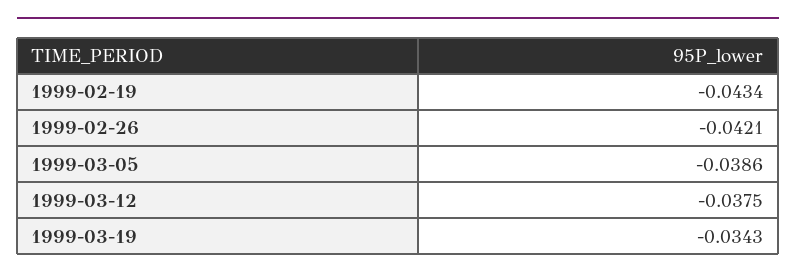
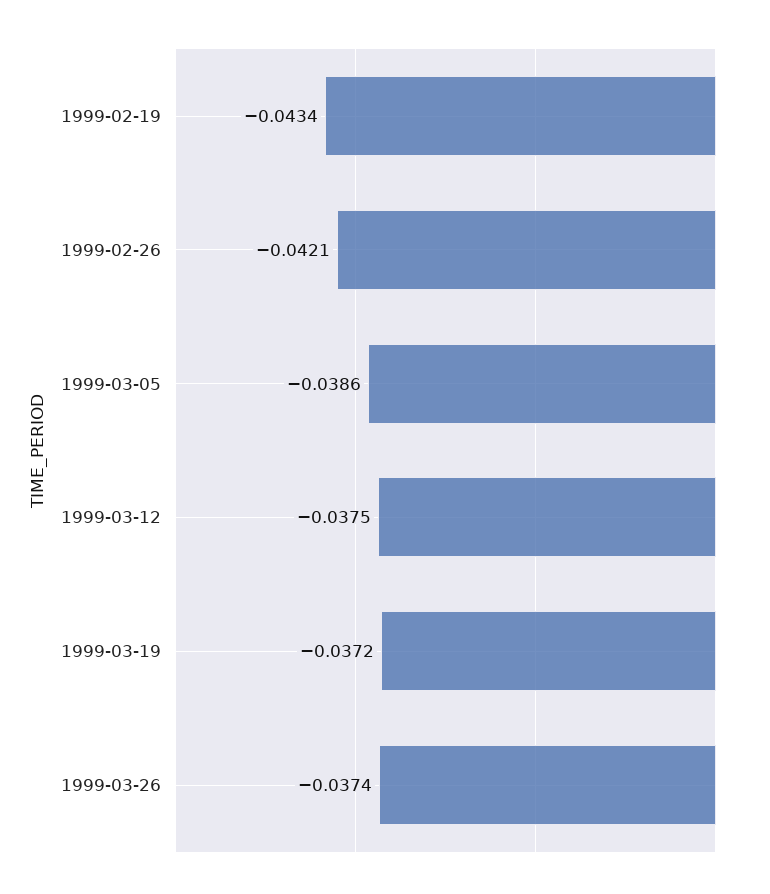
1999-03-19: -0.0343 -> -0.0372
1999-03-26: none -> -0.0374

